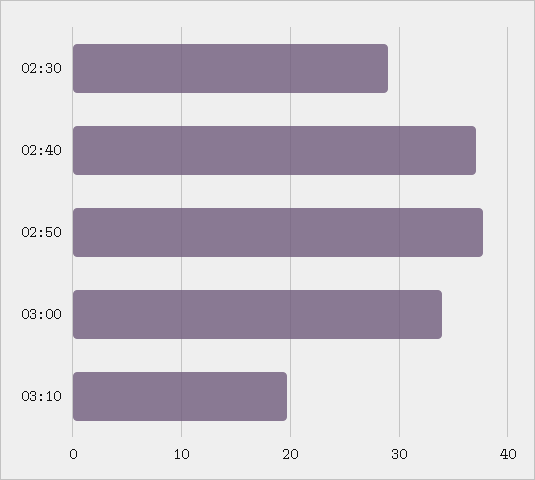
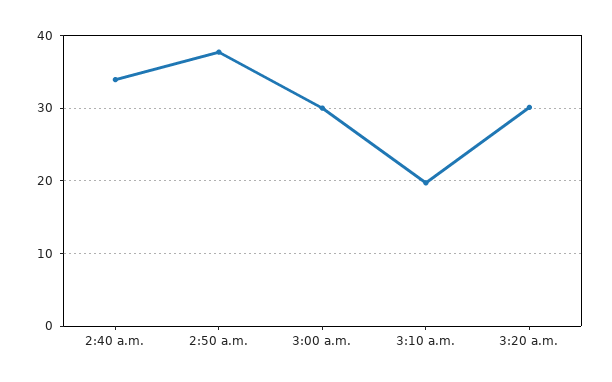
02:30: 29 -> none
02:40: 37 -> 34
03:00: 34 -> 30
3:20 a.m.: none -> 30

